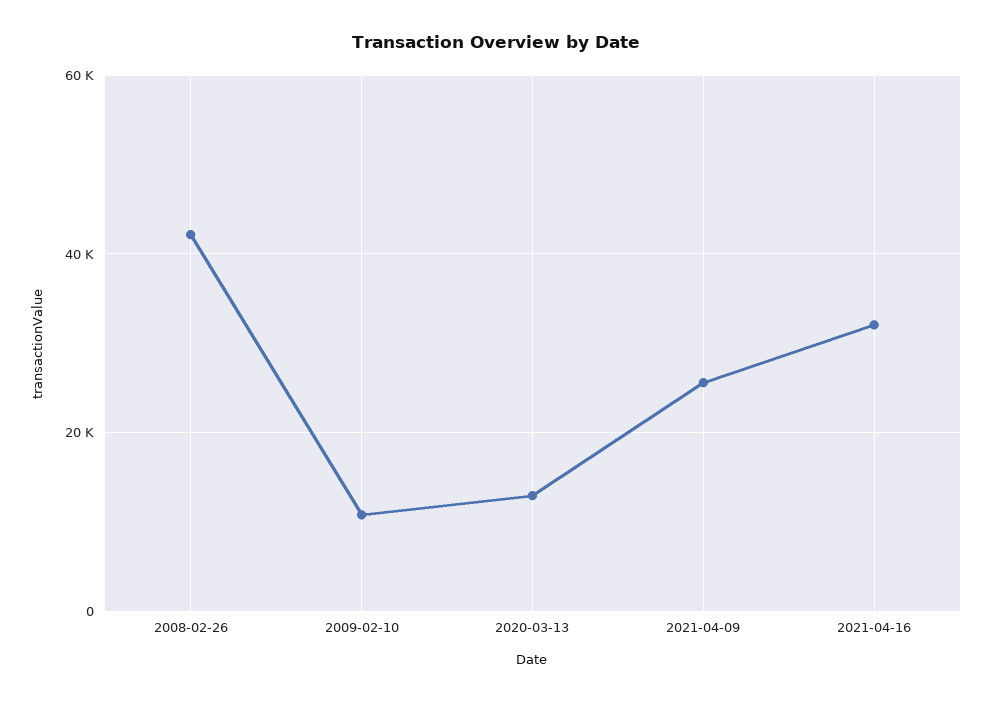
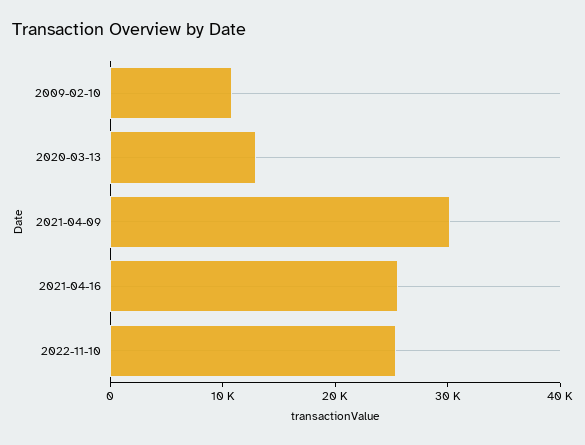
2008-02-26: 42000 -> none
2021-04-09: 26000 -> 30000
2021-04-16: 32000 -> 26000
2022-11-10: none -> 26000

